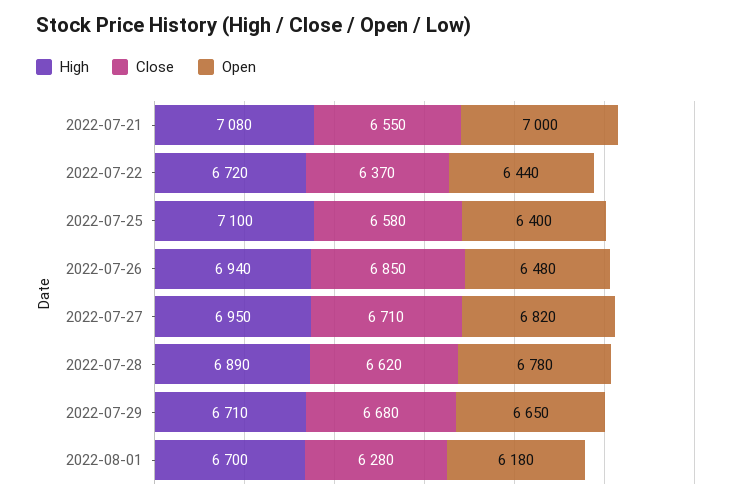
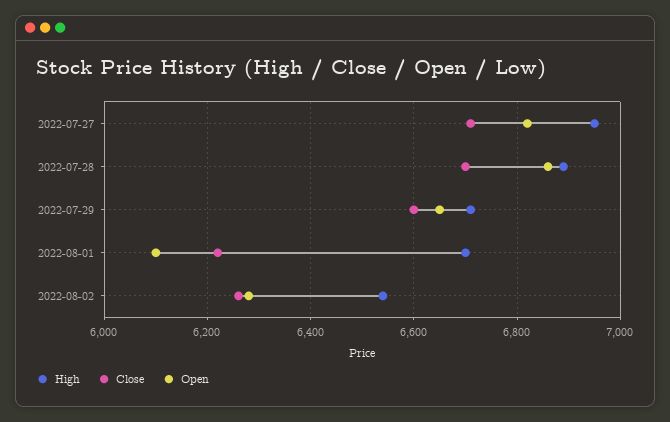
High, 2022-07-21: 7080 -> none
Close, 2022-07-21: 6550 -> none
Open, 2022-07-21: 7000 -> none
High, 2022-07-22: 6720 -> none
Close, 2022-07-22: 6370 -> none
Open, 2022-07-22: 6440 -> none
High, 2022-07-25: 7100 -> none
Close, 2022-07-25: 6580 -> none
Open, 2022-07-25: 6400 -> none
High, 2022-07-26: 6940 -> none
Close, 2022-07-26: 6850 -> none
Open, 2022-07-26: 6480 -> none
Close, 2022-07-28: 6620 -> 6700
Open, 2022-07-28: 6780 -> 6860
Close, 2022-07-29: 6680 -> 6600
Close, 2022-08-01: 6280 -> 6220
Open, 2022-08-01: 6180 -> 6100
High, 2022-08-02: none -> 6540
Close, 2022-08-02: none -> 6260
Open, 2022-08-02: none -> 6280

